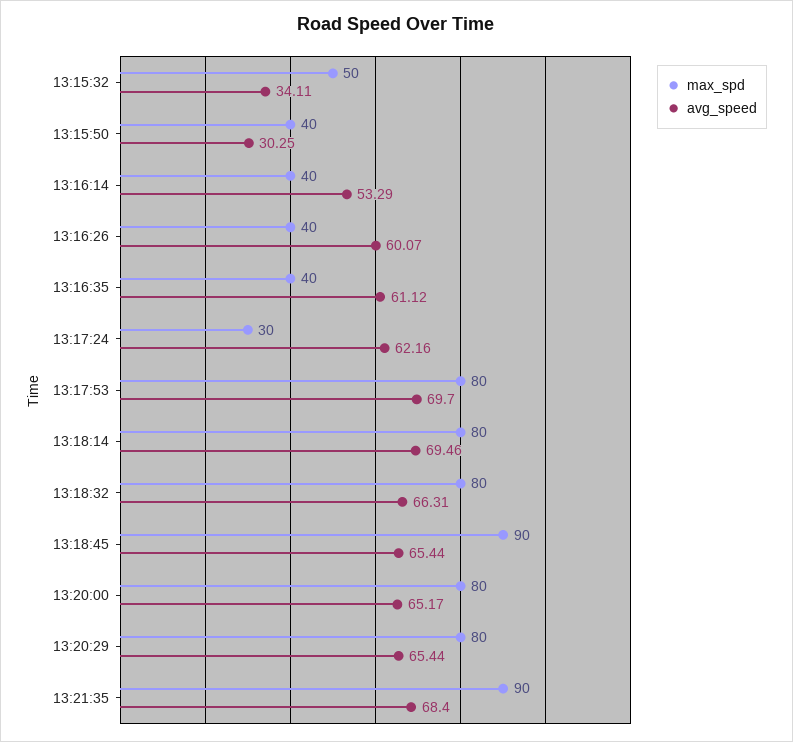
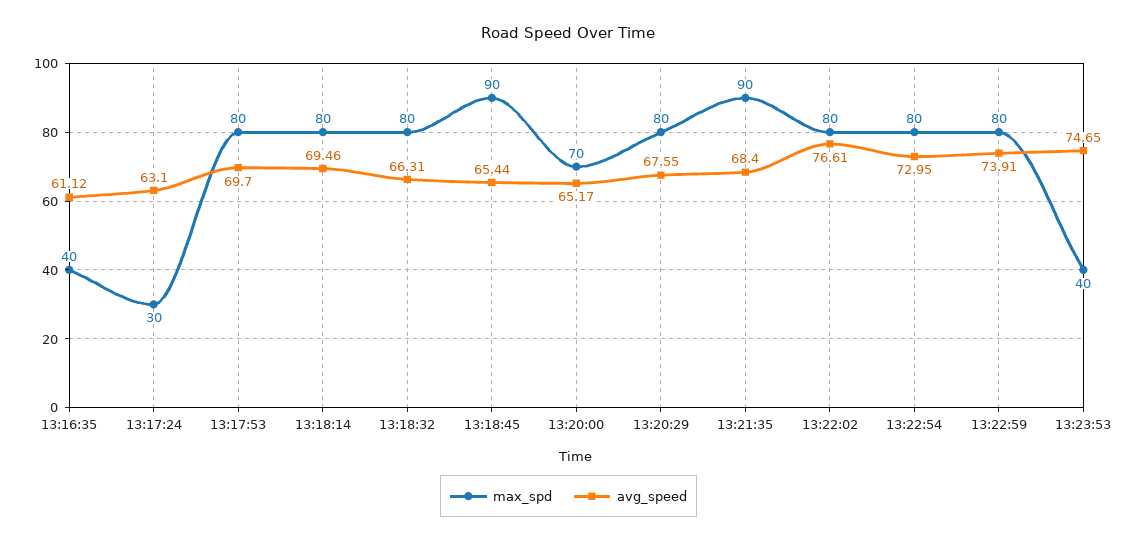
max_spd, 13:15:32: 50 -> none
avg_speed, 13:15:32: 34.11 -> none
max_spd, 13:15:50: 40 -> none
avg_speed, 13:15:50: 30.25 -> none
max_spd, 13:16:14: 40 -> none
avg_speed, 13:16:14: 53.29 -> none
max_spd, 13:16:26: 40 -> none
avg_speed, 13:16:26: 60.07 -> none
avg_speed, 13:17:24: 62.16 -> 63.1
max_spd, 13:20:00: 80 -> 70
avg_speed, 13:20:29: 65.44 -> 67.55
max_spd, 13:22:02: none -> 80
avg_speed, 13:22:02: none -> 76.61
max_spd, 13:22:54: none -> 80
avg_speed, 13:22:54: none -> 72.95
max_spd, 13:22:59: none -> 80
avg_speed, 13:22:59: none -> 73.91
max_spd, 13:23:53: none -> 40
avg_speed, 13:23:53: none -> 74.65

